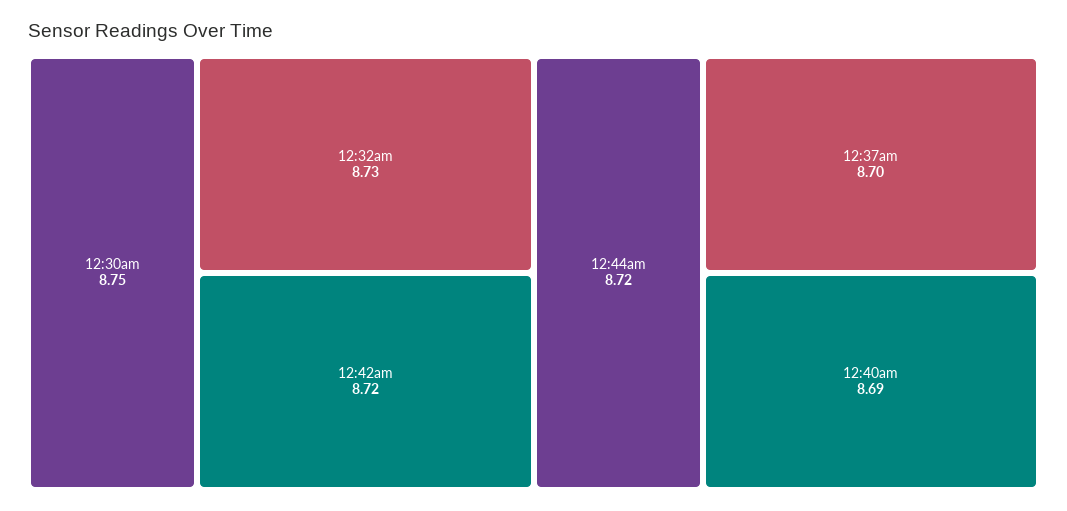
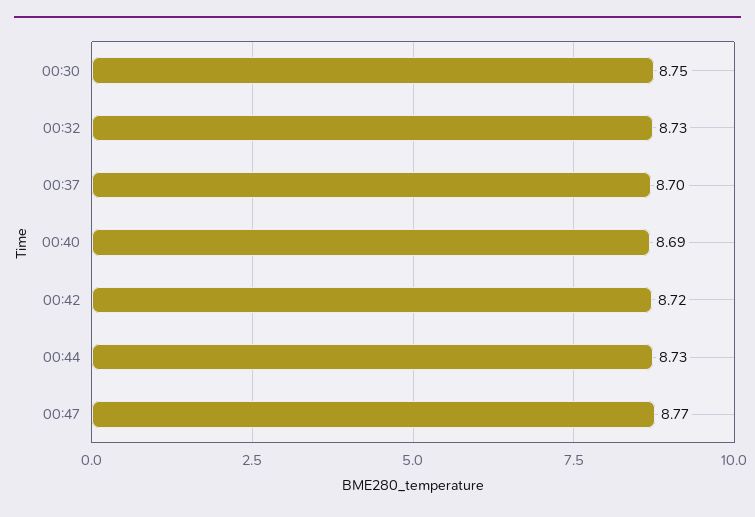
12:44am: 8.72 -> 8.73
00:47: none -> 8.77

